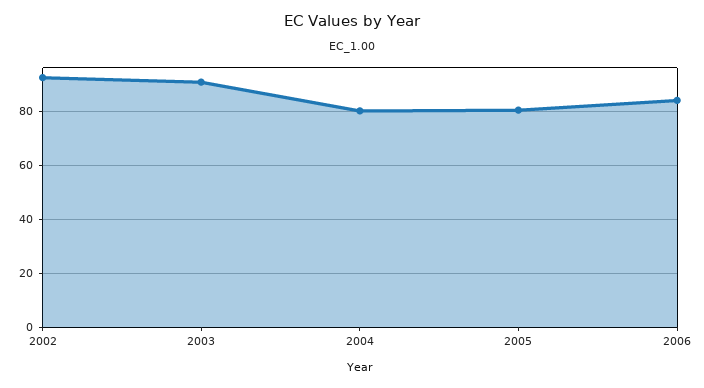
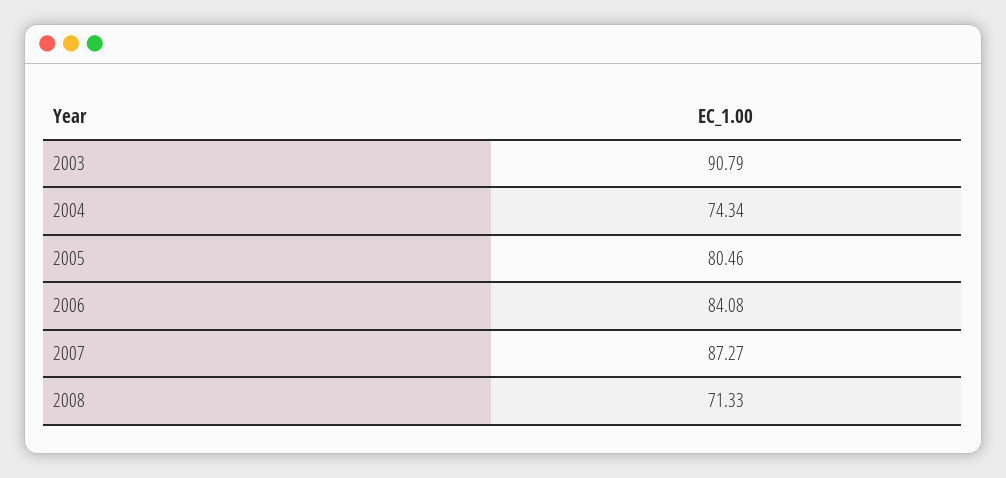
2002: 92.5 -> none
2004: 80 -> 74.34
2007: none -> 87.27
2008: none -> 71.33

